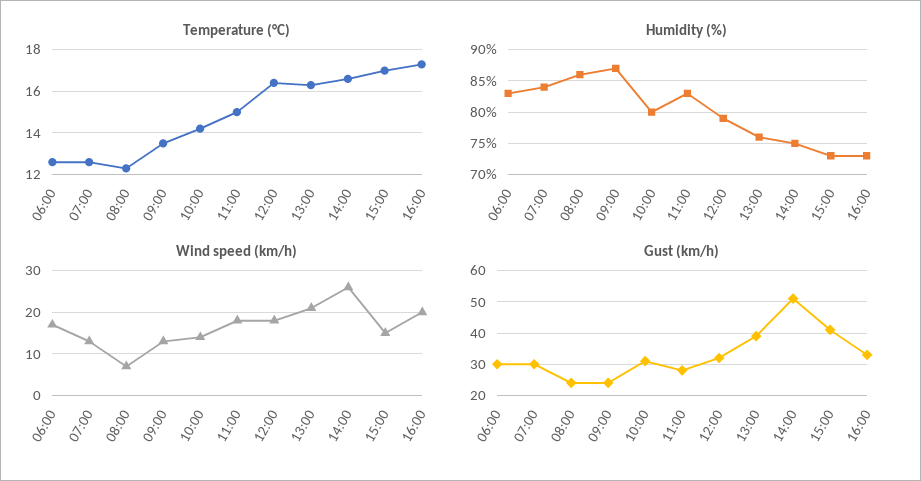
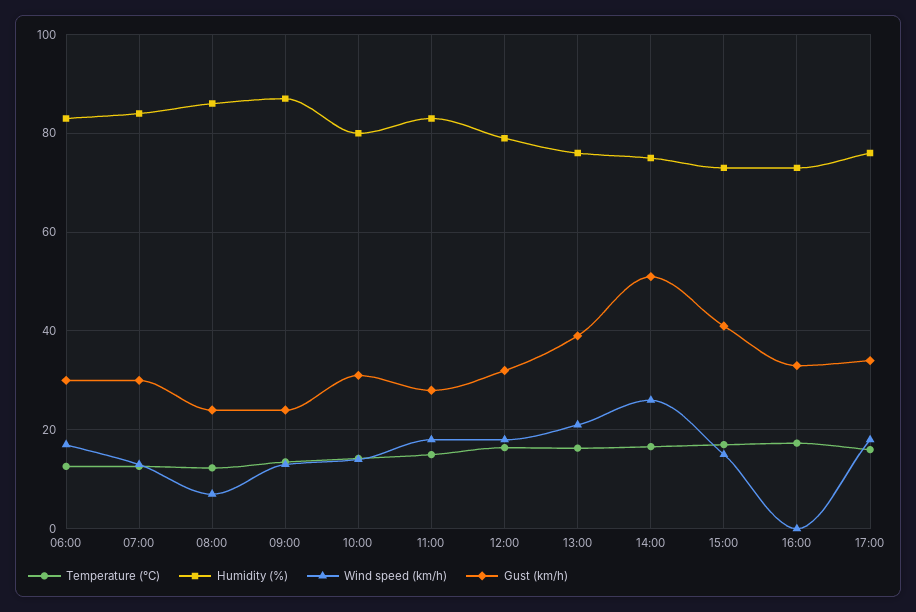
Wind speed (km/h), 16:00: 20 -> 0
Temperature (°C), 17:00: none -> 16
Humidity (%), 17:00: none -> 76
Wind speed (km/h), 17:00: none -> 18
Gust (km/h), 17:00: none -> 34

